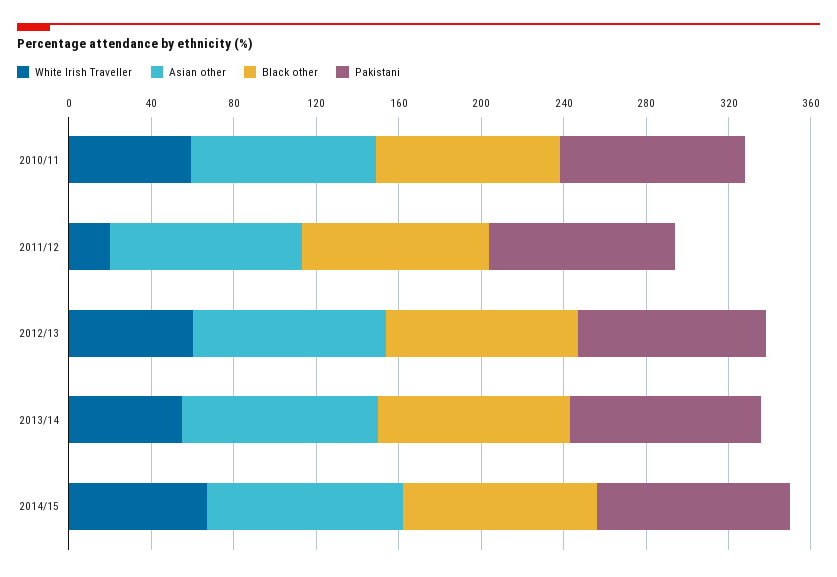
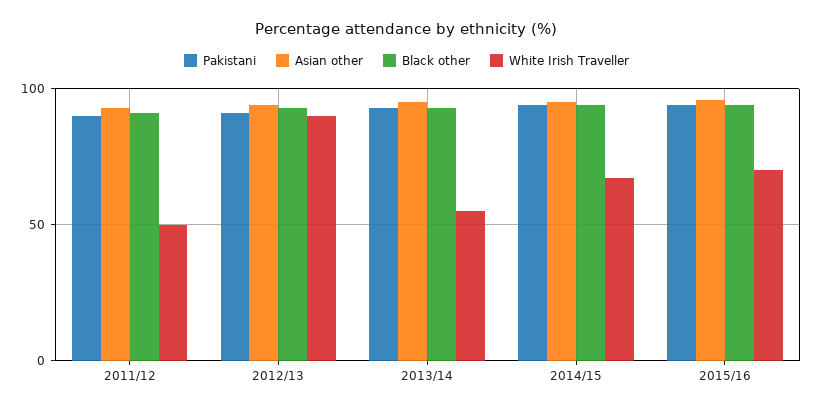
White Irish Traveller, 2010/11: 60 -> none
Asian other, 2010/11: 90 -> none
Black other, 2010/11: 90 -> none
Pakistani, 2010/11: 90 -> none
White Irish Traveller, 2011/12: 20 -> 50
White Irish Traveller, 2012/13: 60 -> 90
Pakistani, 2015/16: none -> 95
Asian other, 2015/16: none -> 95
Black other, 2015/16: none -> 95
White Irish Traveller, 2015/16: none -> 70

